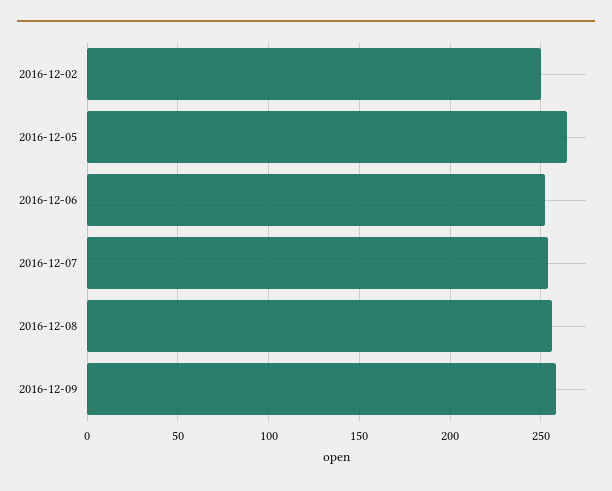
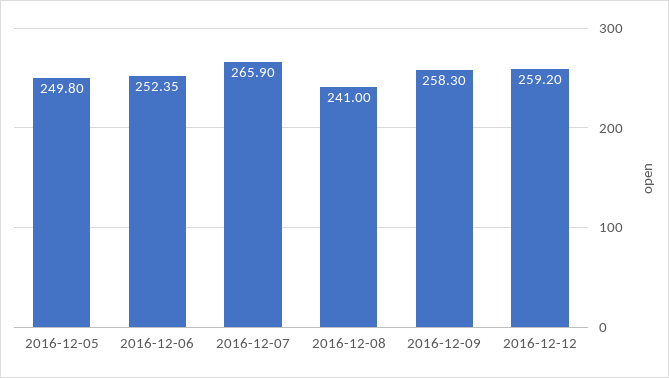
2016-12-02: 250 -> none
2016-12-05: 265 -> 249.8
2016-12-07: 255 -> 265.9
2016-12-08: 255 -> 241
2016-12-12: none -> 259.2

